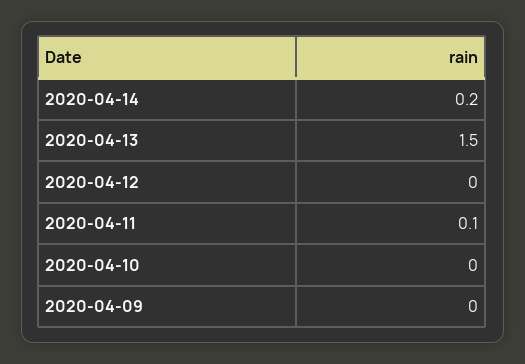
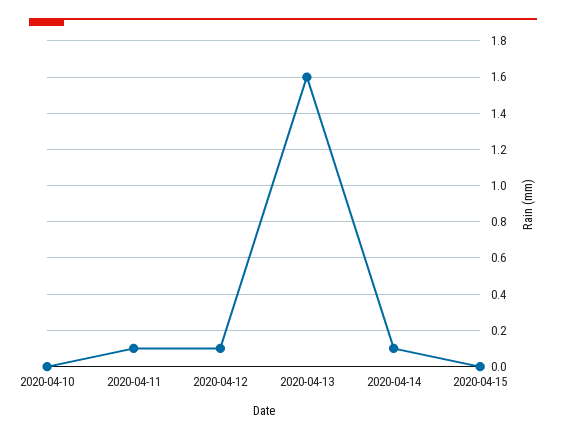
2020-04-14: 0.2 -> 0.1
2020-04-13: 1.5 -> 1.6
2020-04-12: 0 -> 0.1
2020-04-09: 0 -> none
2020-04-15: none -> 0

